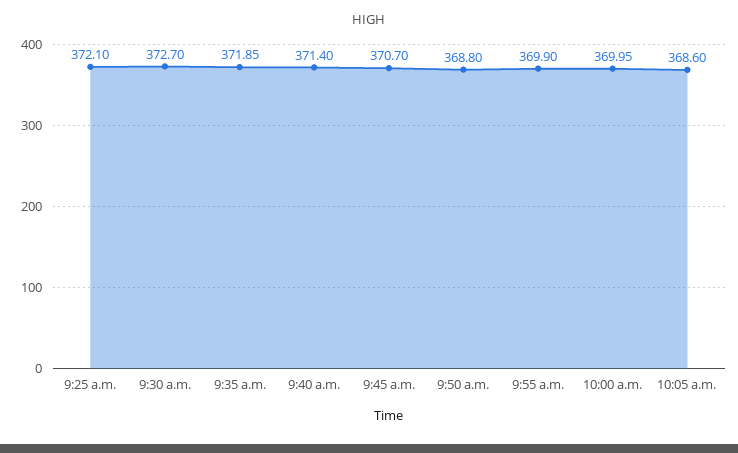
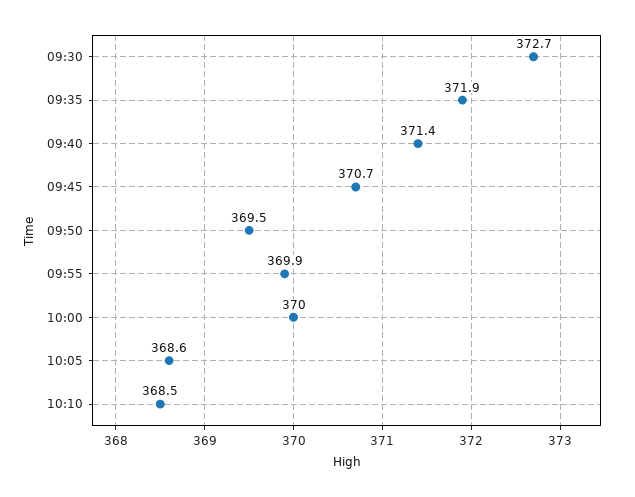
9:25 a.m.: 372.1 -> none
9:50 a.m.: 368.8 -> 369.5
10:10: none -> 368.5

